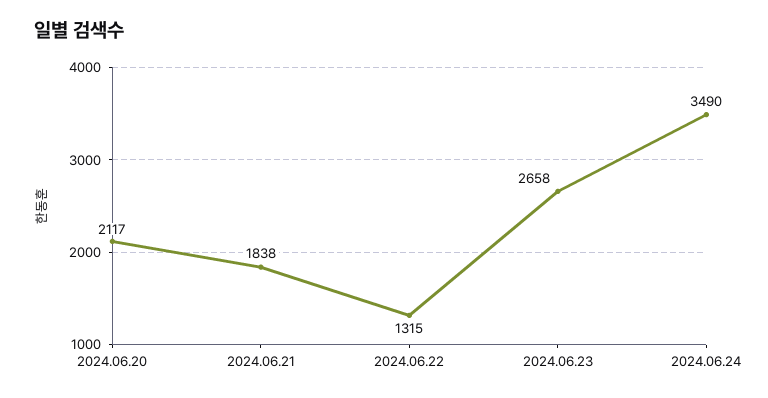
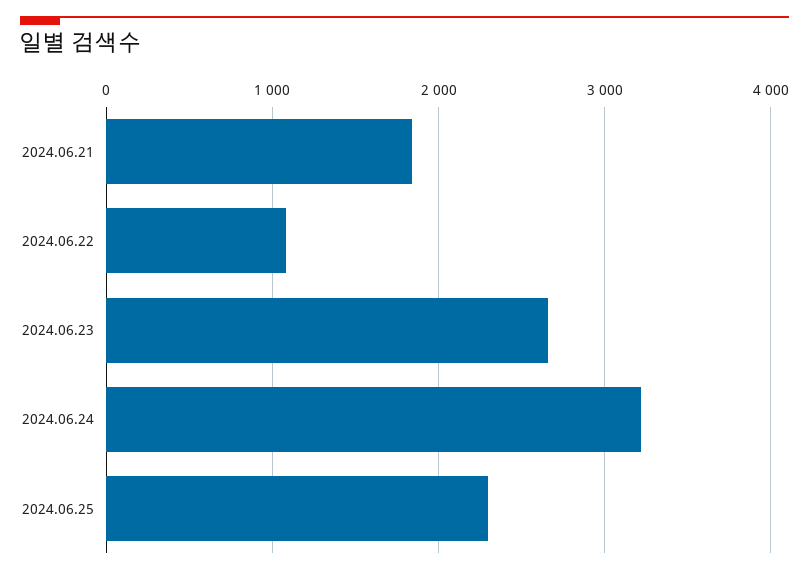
2024.06.20: 2117 -> none
2024.06.22: 1315 -> 1100
2024.06.24: 3490 -> 3200
2024.06.25: none -> 2300

